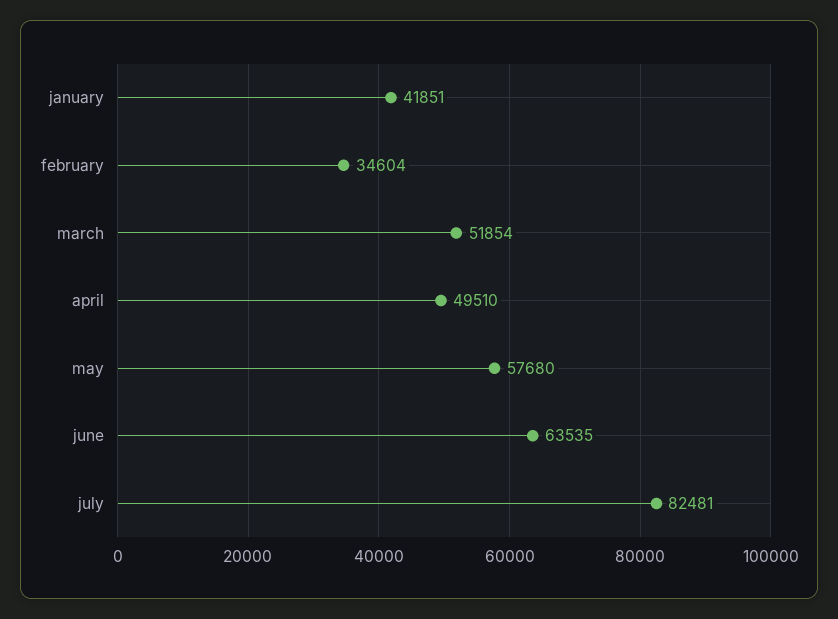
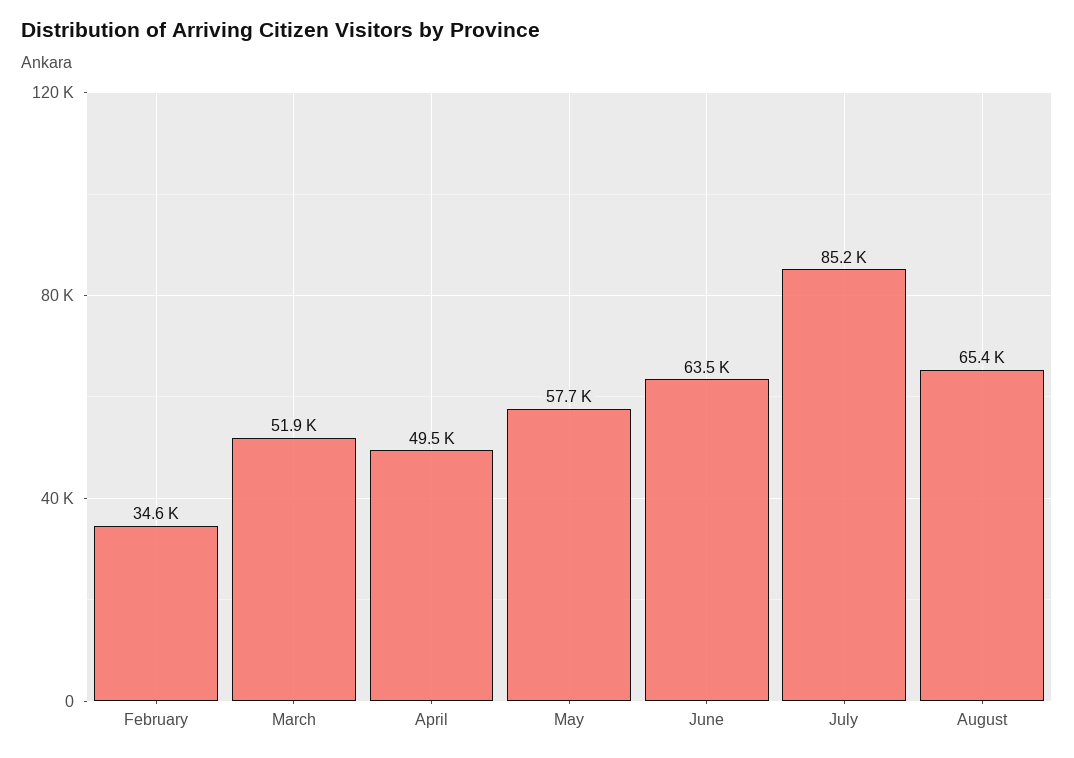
january: 41851 -> none
july: 82481 -> 85200
August: none -> 65400

